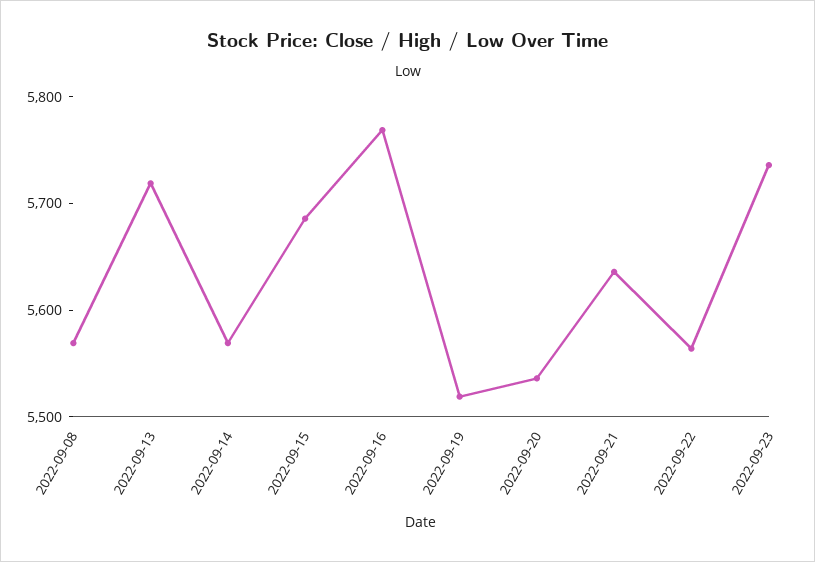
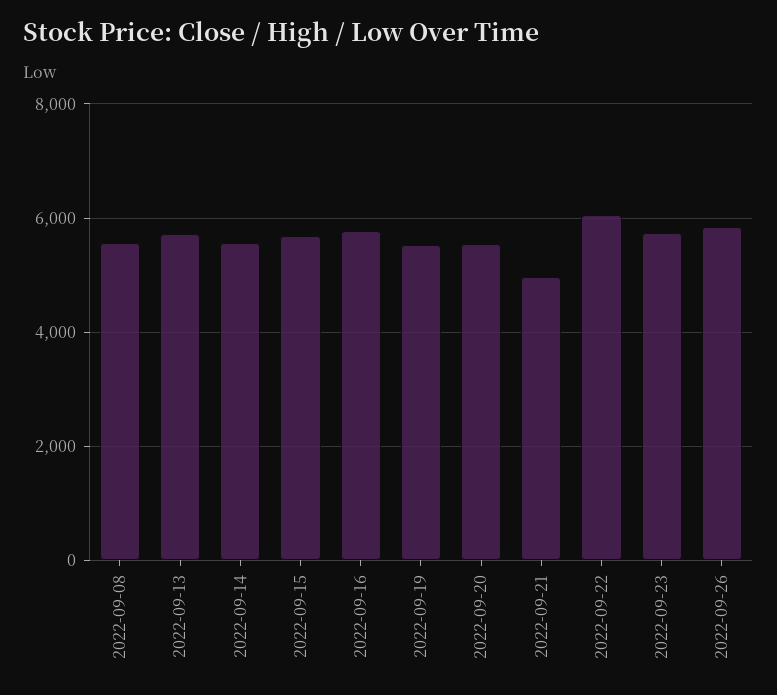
2022-09-21: 5640 -> 5000
2022-09-22: 5560 -> 6000
2022-09-26: none -> 5800

